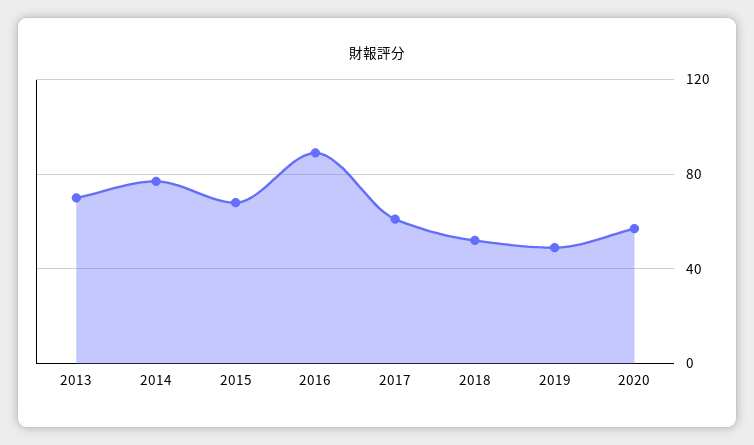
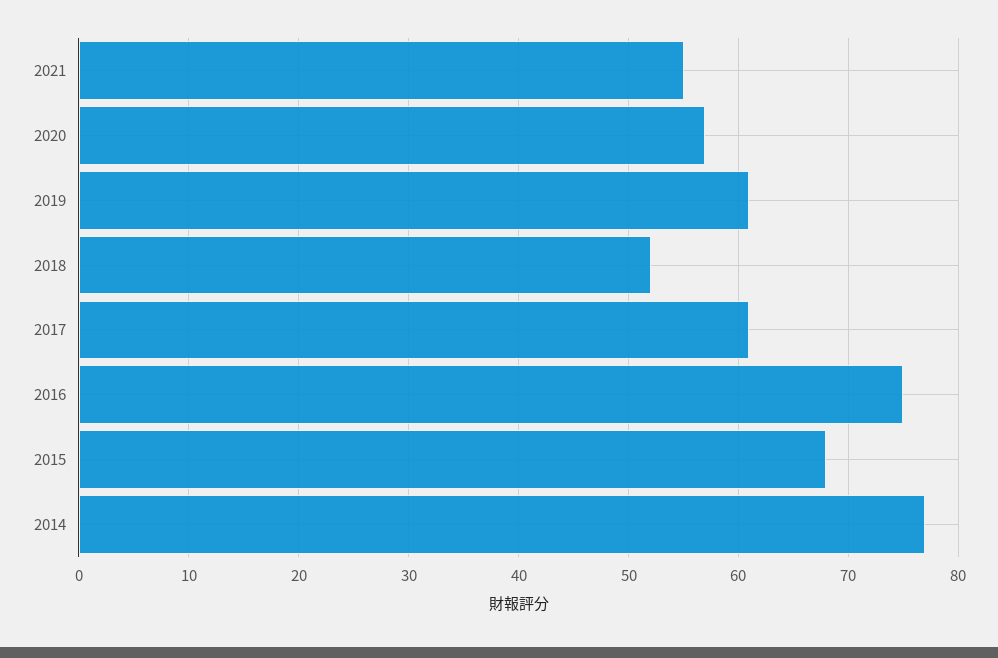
2013: 70 -> none
2016: 90 -> 75
2019: 50 -> 61
2021: none -> 55

